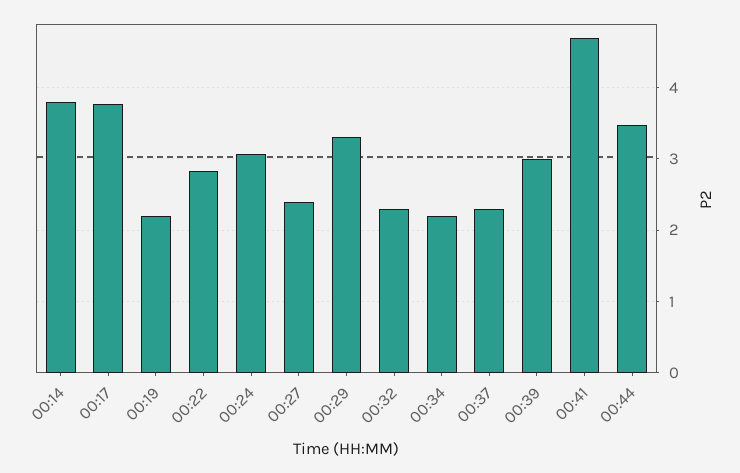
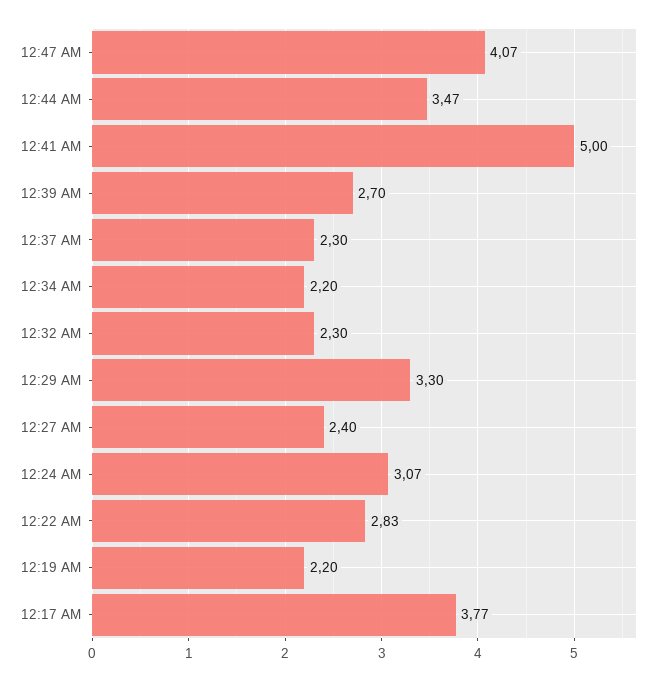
00:14: 3.8 -> none
00:39: 3 -> 2.7
00:41: 4.7 -> 5
12:47 AM: none -> 4.07

